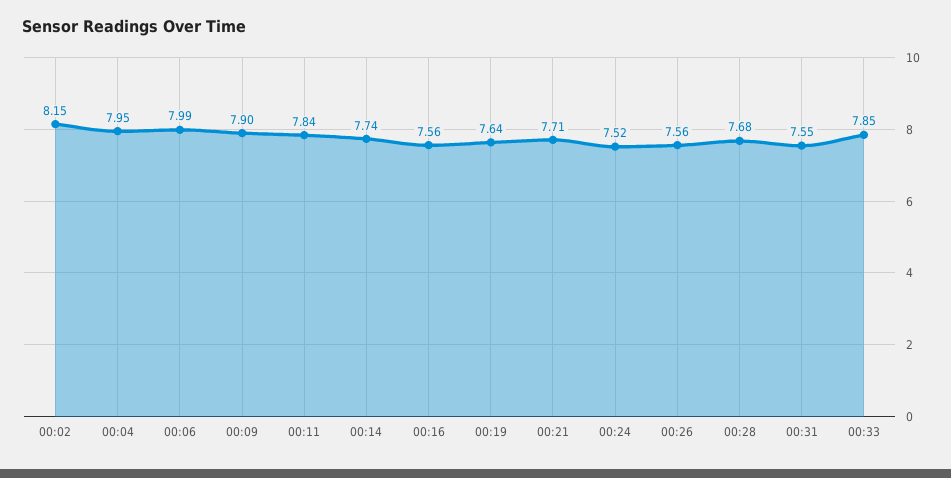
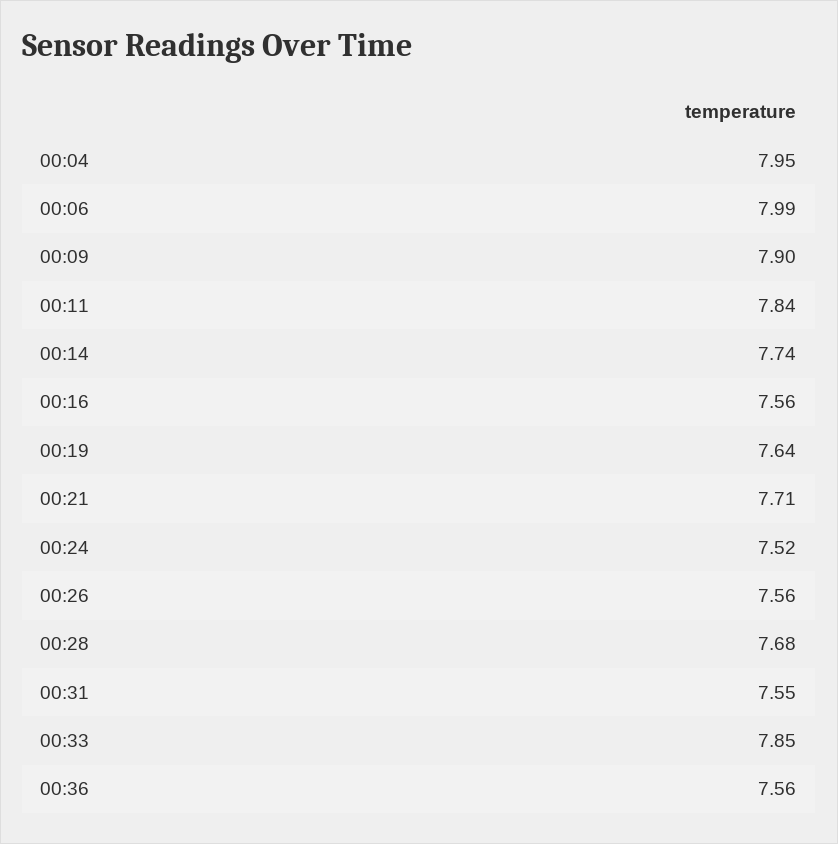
00:02: 8.15 -> none
00:36: none -> 7.56

